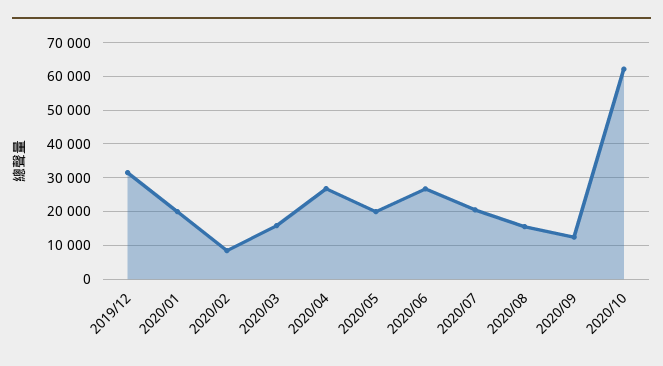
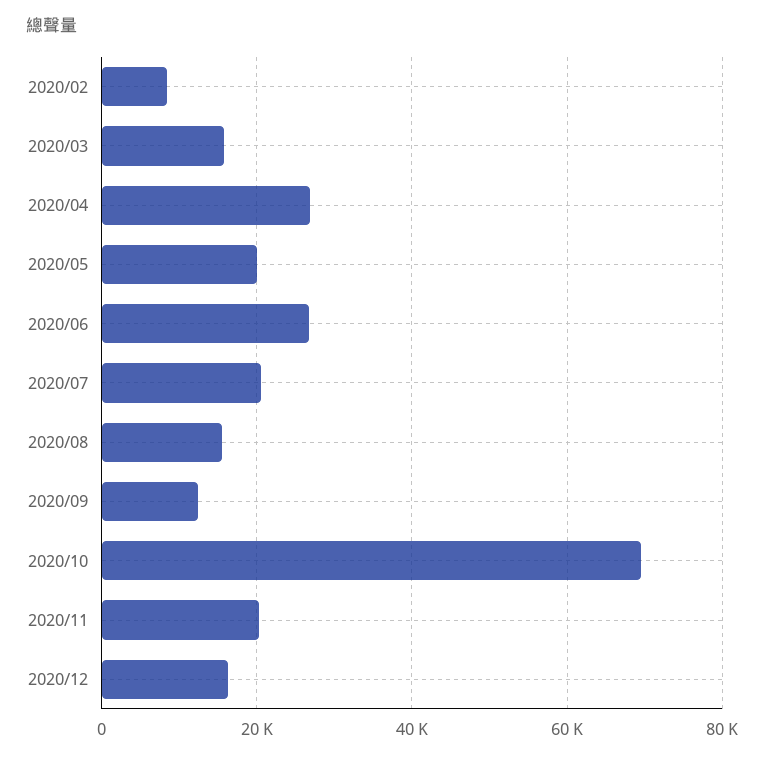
2019/12: 32000 -> none
2020/01: 20000 -> none
2020/10: 62000 -> 70000
2020/11: none -> 20000
2020/12: none -> 16000

